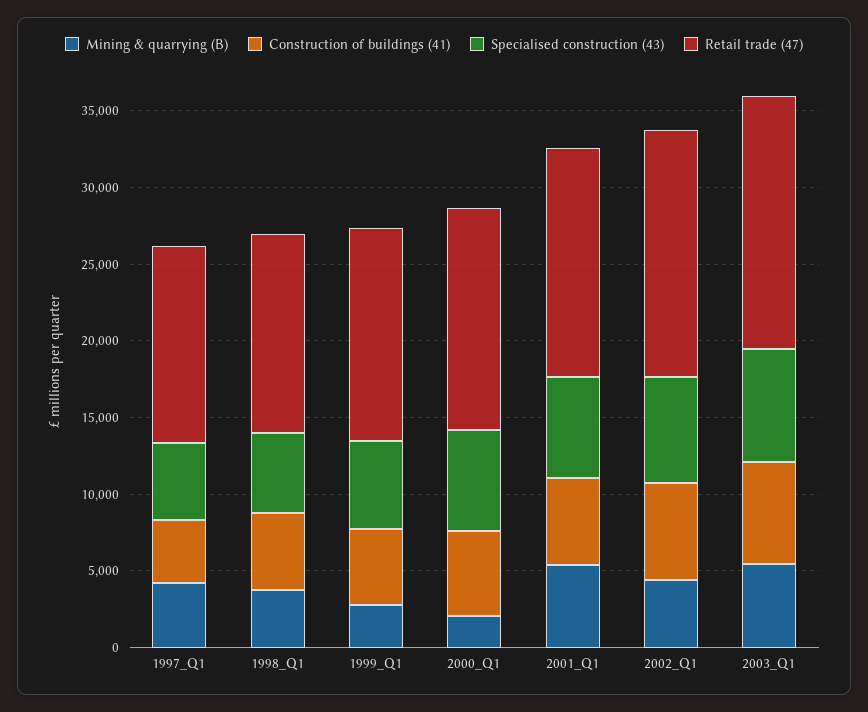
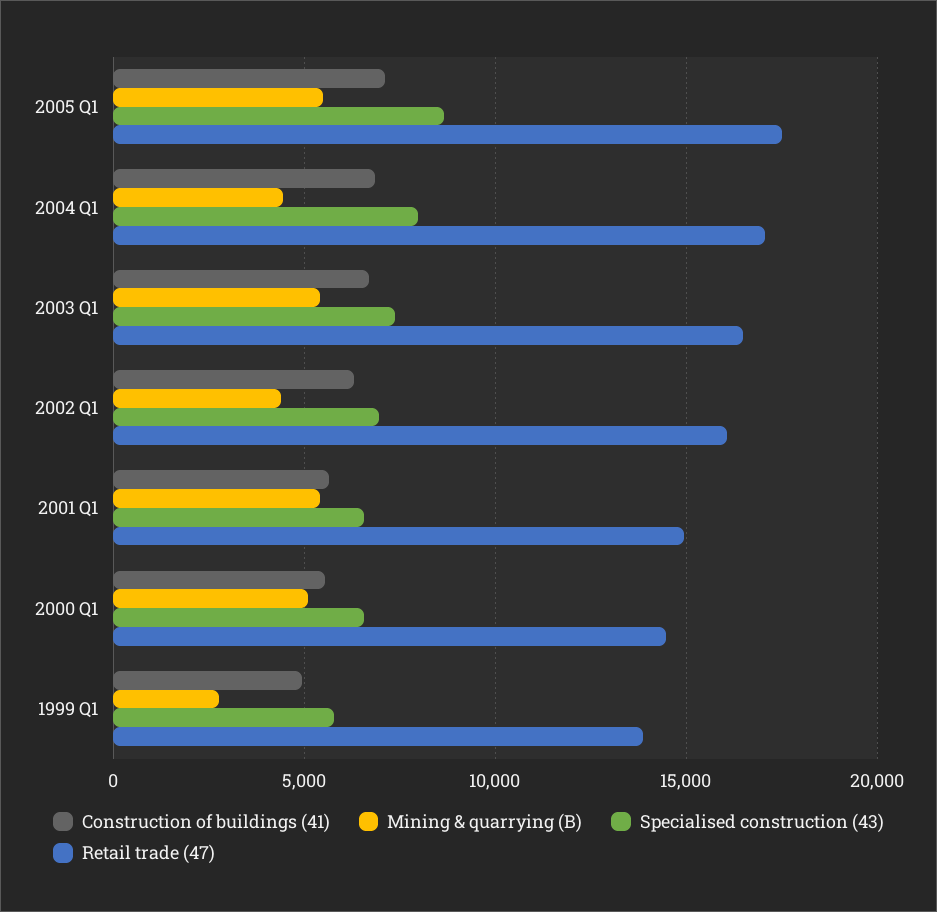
Mining & quarrying (B), 1997_Q1: 4000 -> none
Construction of buildings (41), 1997_Q1: 4000 -> none
Specialised construction (43), 1997_Q1: 5000 -> none
Retail trade (47), 1997_Q1: 13000 -> none
Mining & quarrying (B), 1998_Q1: 4000 -> none
Construction of buildings (41), 1998_Q1: 5000 -> none
Specialised construction (43), 1998_Q1: 5000 -> none
Retail trade (47), 1998_Q1: 13000 -> none
Mining & quarrying (B), 2000_Q1: 2000 -> 5000
Construction of buildings (41), 2005 Q1: none -> 7000
Mining & quarrying (B), 2005 Q1: none -> 5500
Specialised construction (43), 2005 Q1: none -> 8500
Retail trade (47), 2005 Q1: none -> 17500
Construction of buildings (41), 2004 Q1: none -> 7000
Mining & quarrying (B), 2004 Q1: none -> 4500
Specialised construction (43), 2004 Q1: none -> 8000
Retail trade (47), 2004 Q1: none -> 17000

